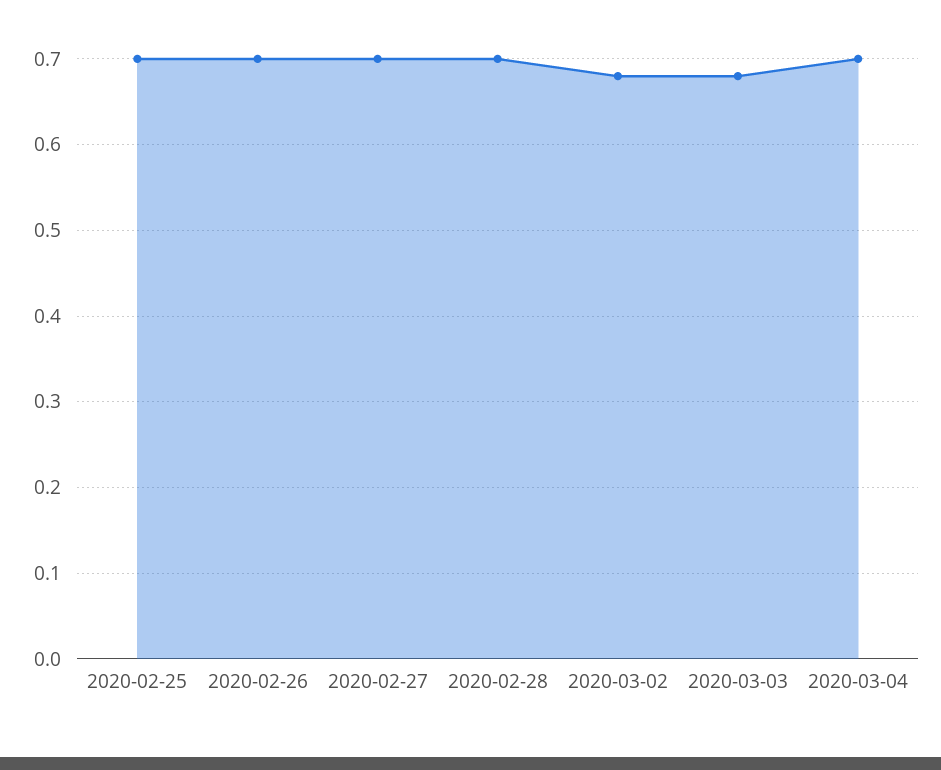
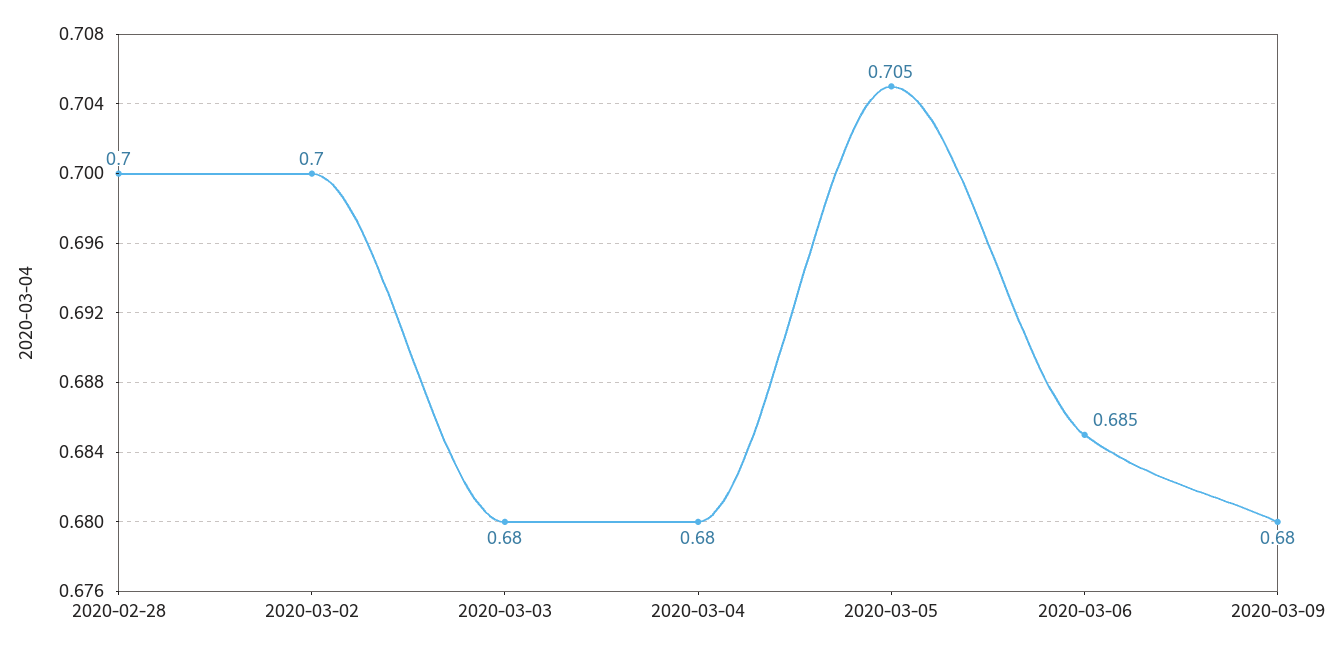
2020-02-25: 0.7 -> none
2020-02-26: 0.7 -> none
2020-02-27: 0.7 -> none
2020-03-02: 0.68 -> 0.7
2020-03-04: 0.7 -> 0.68
2020-03-05: none -> 0.705
2020-03-06: none -> 0.685
2020-03-09: none -> 0.68

